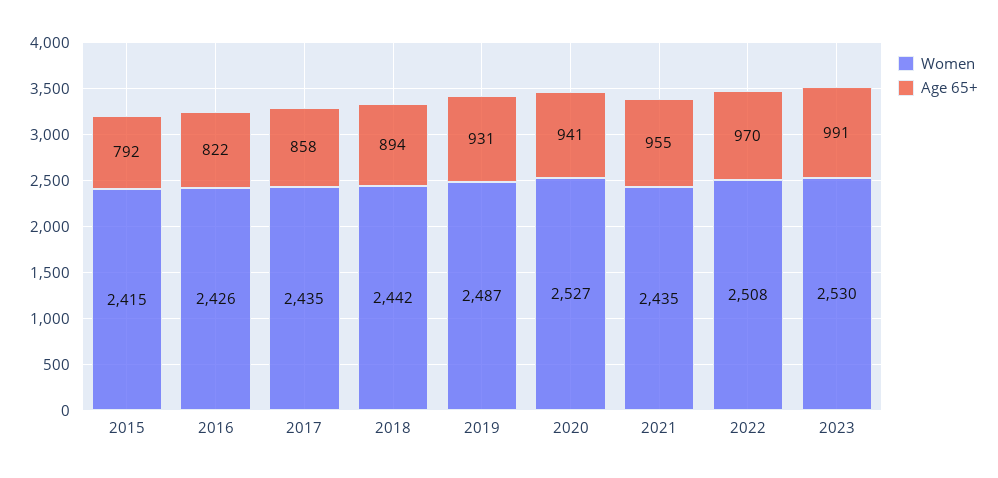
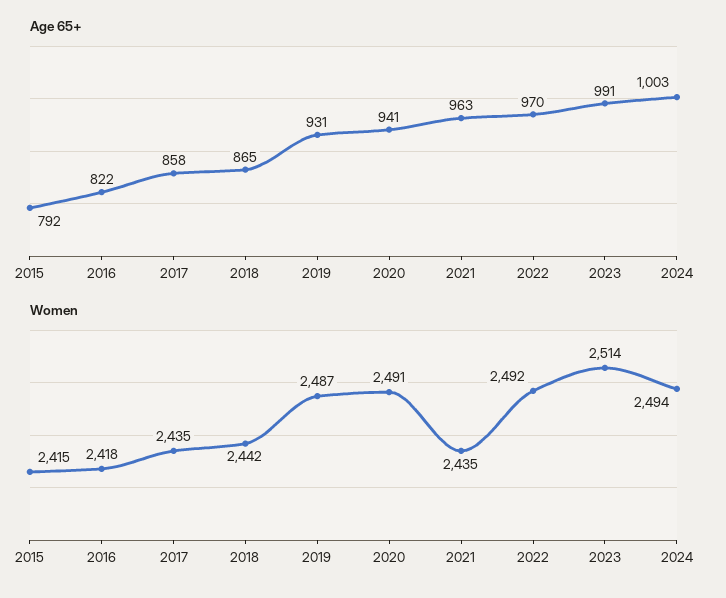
Women, 2016: 2426 -> 2418
Age 65+, 2018: 894 -> 865
Women, 2020: 2527 -> 2491
Age 65+, 2021: 955 -> 963
Women, 2022: 2508 -> 2492
Women, 2023: 2530 -> 2514
Age 65+, 2024: none -> 1003
Women, 2024: none -> 2494

